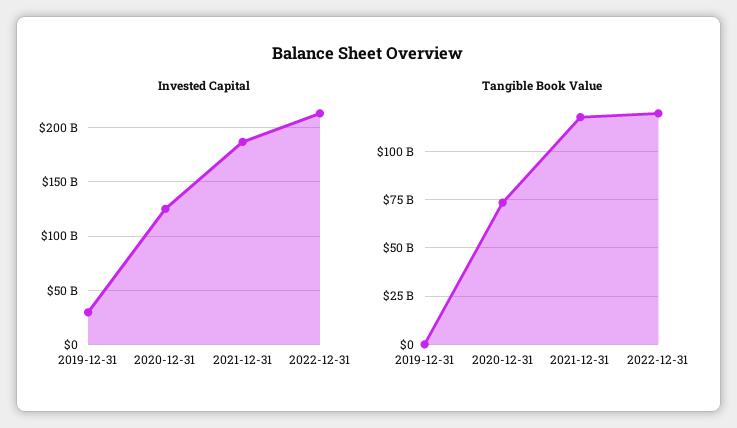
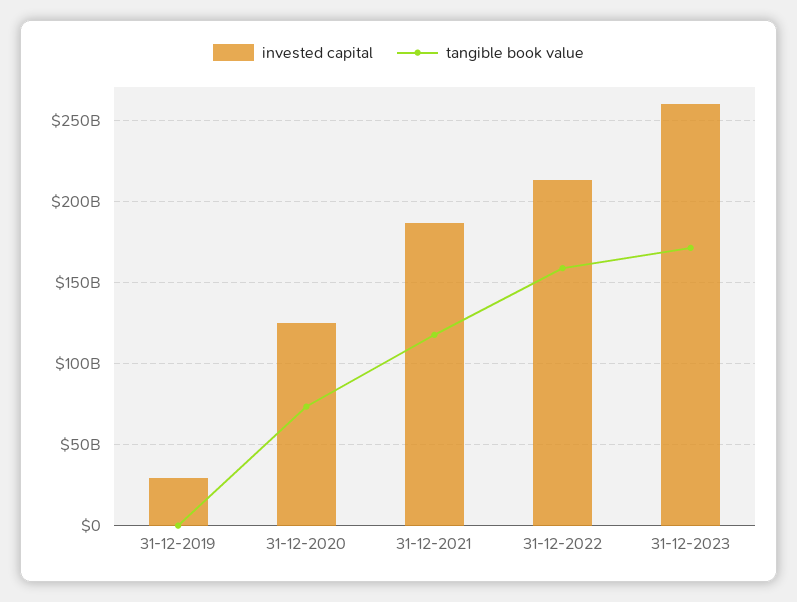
Tangible Book Value, 2022-12-31: 120000000000 -> 160000000000
Invested Capital, 31-12-2023: none -> 260000000000
Tangible Book Value, 31-12-2023: none -> 170000000000

